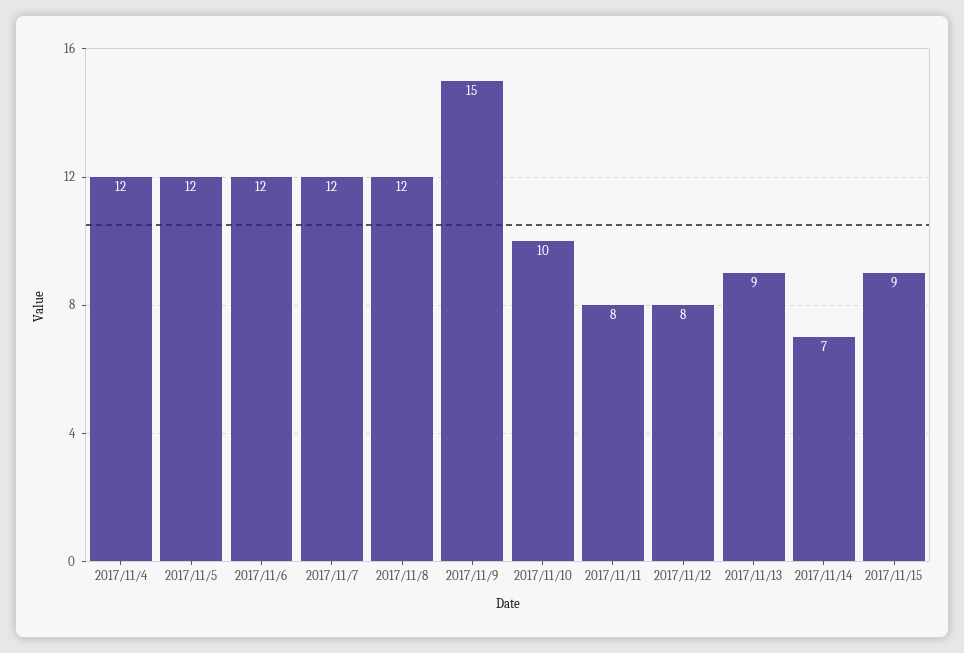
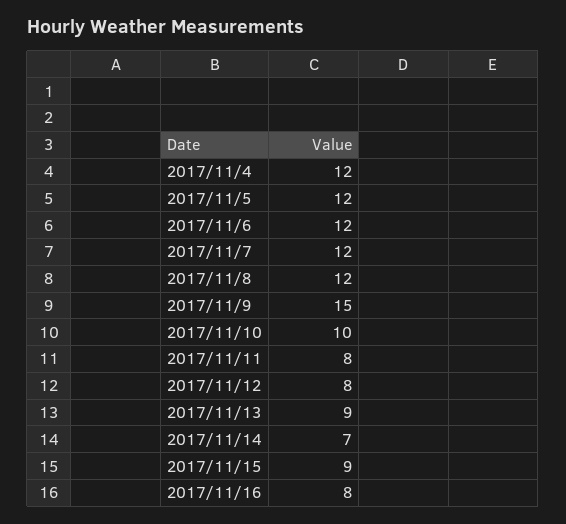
2017/11/16: none -> 8

